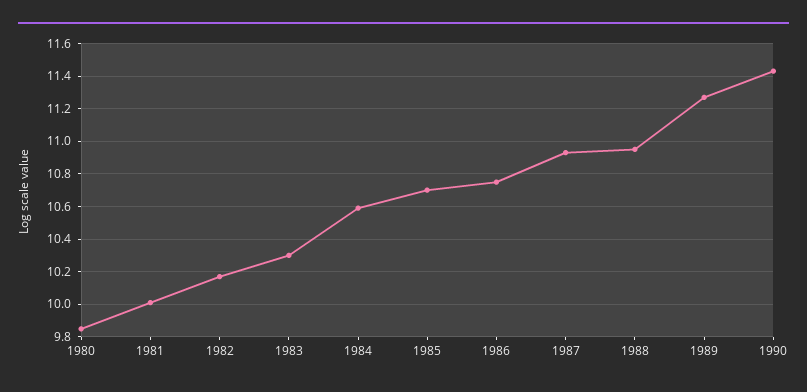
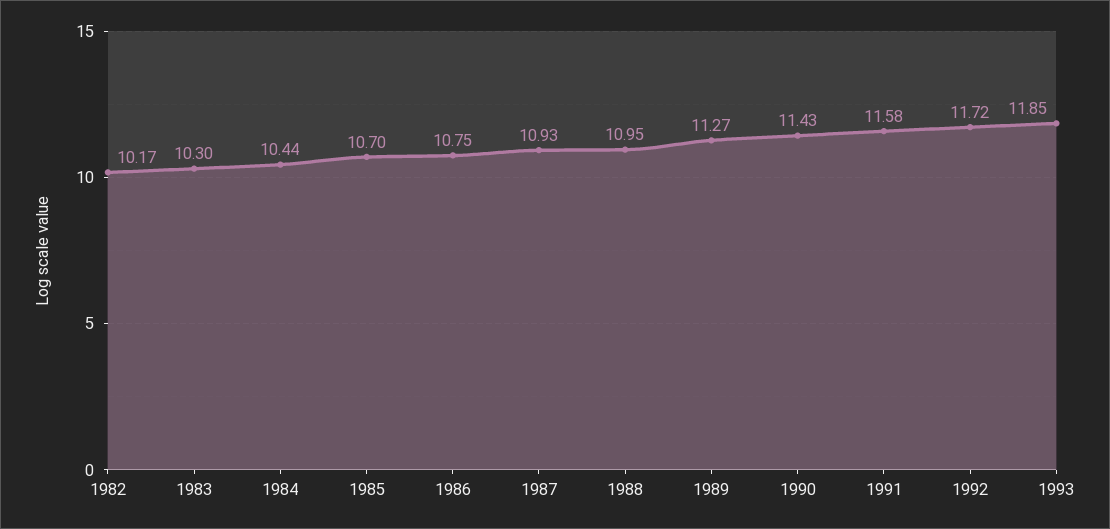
1980: 9.85 -> none
1981: 10 -> none
1984: 10.6 -> 10.44
1991: none -> 11.58
1992: none -> 11.72
1993: none -> 11.85

